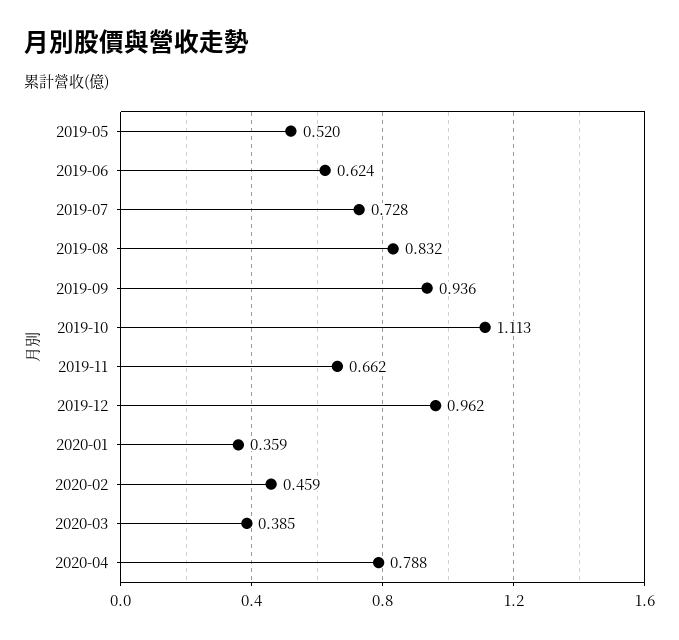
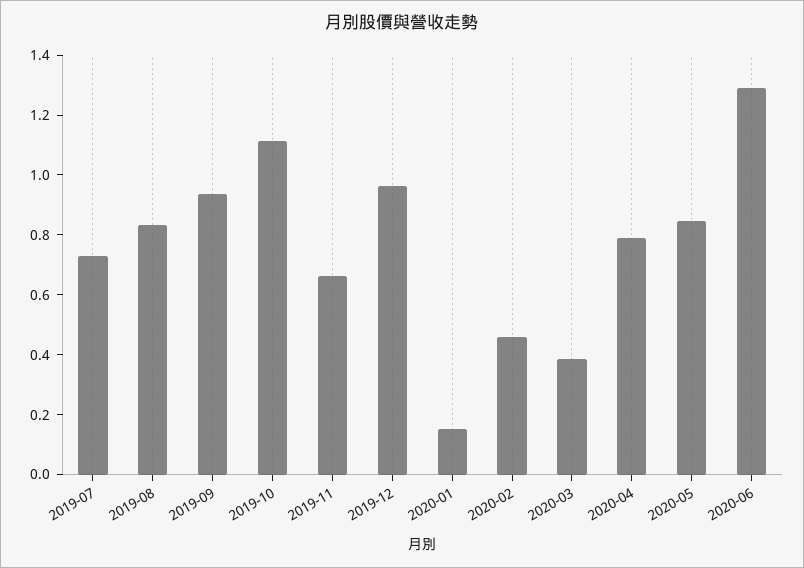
2019-05: 0.52 -> none
2019-06: 0.624 -> none
2020-01: 0.359 -> 0.15
2020-05: none -> 0.85
2020-06: none -> 1.3

